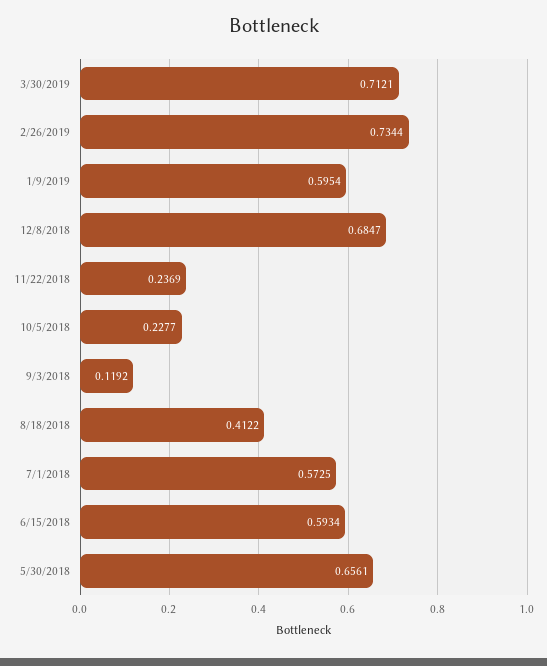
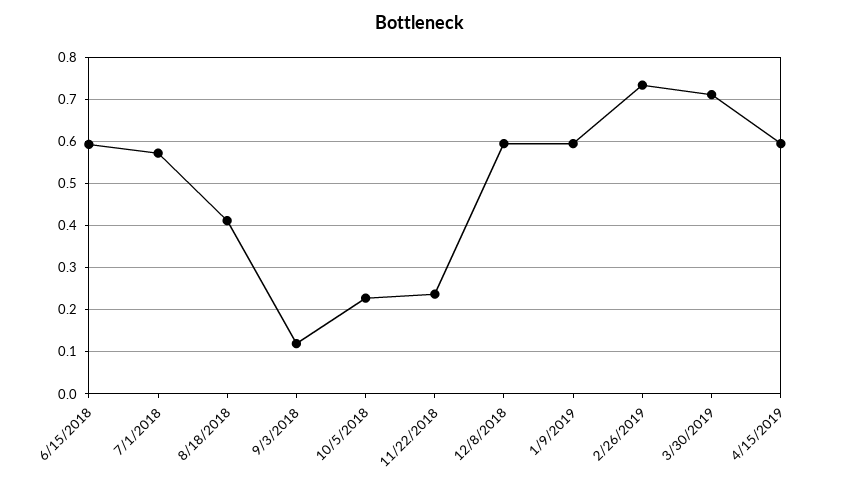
12/8/2018: 0.6847 -> 0.6
5/30/2018: 0.6561 -> none
4/15/2019: none -> 0.6

